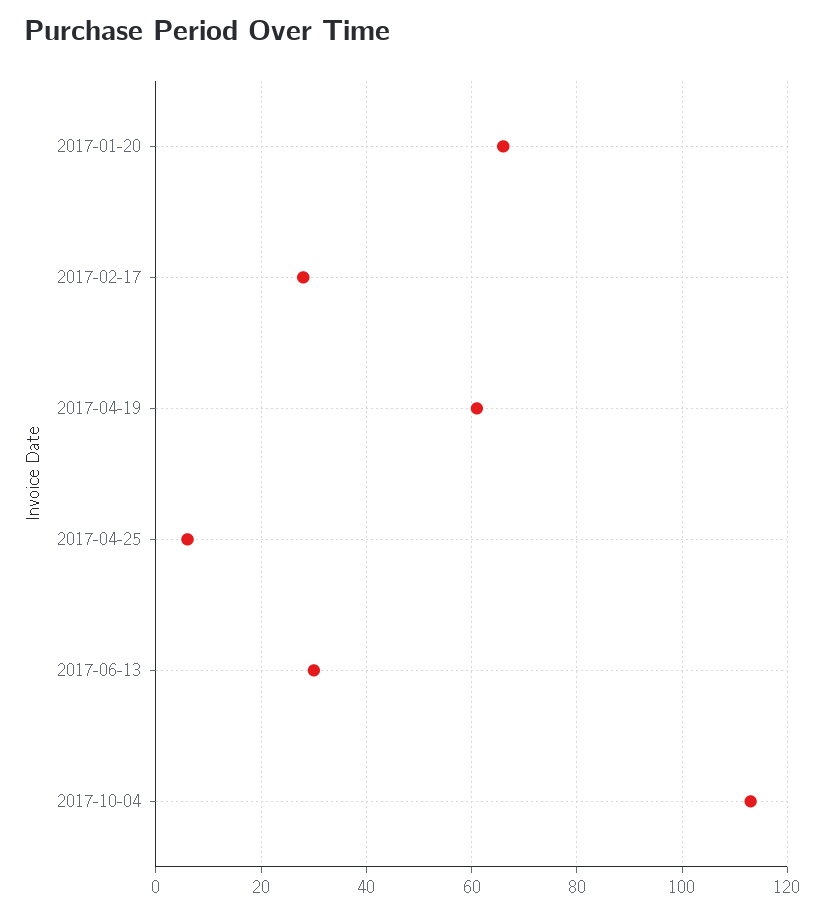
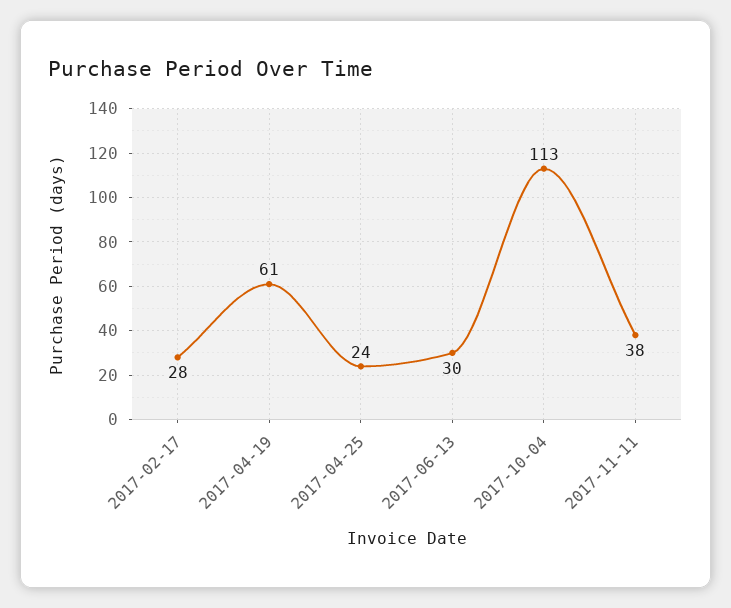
2017-01-20: 65 -> none
2017-04-25: 5 -> 24
2017-11-11: none -> 38

